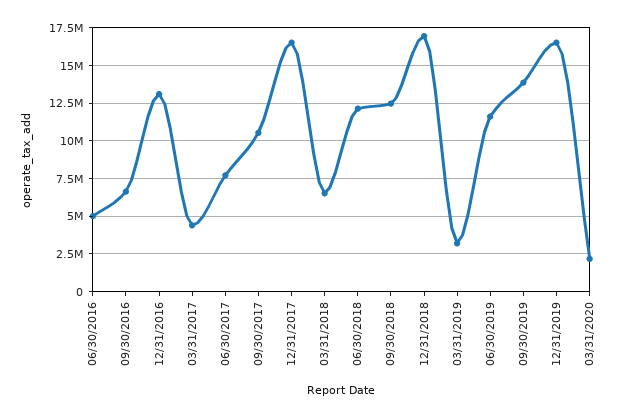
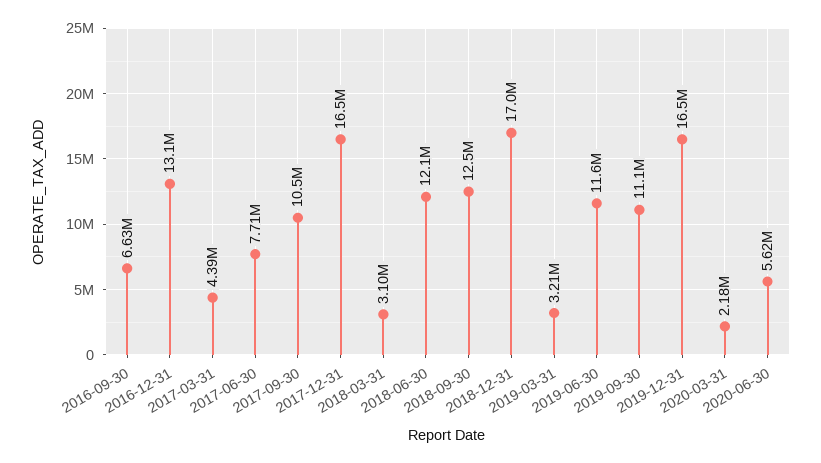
06/30/2016: 5000000 -> none
03/31/2018: 6500000 -> 3100000
09/30/2019: 14000000 -> 11100000
2020-06-30: none -> 5620000

